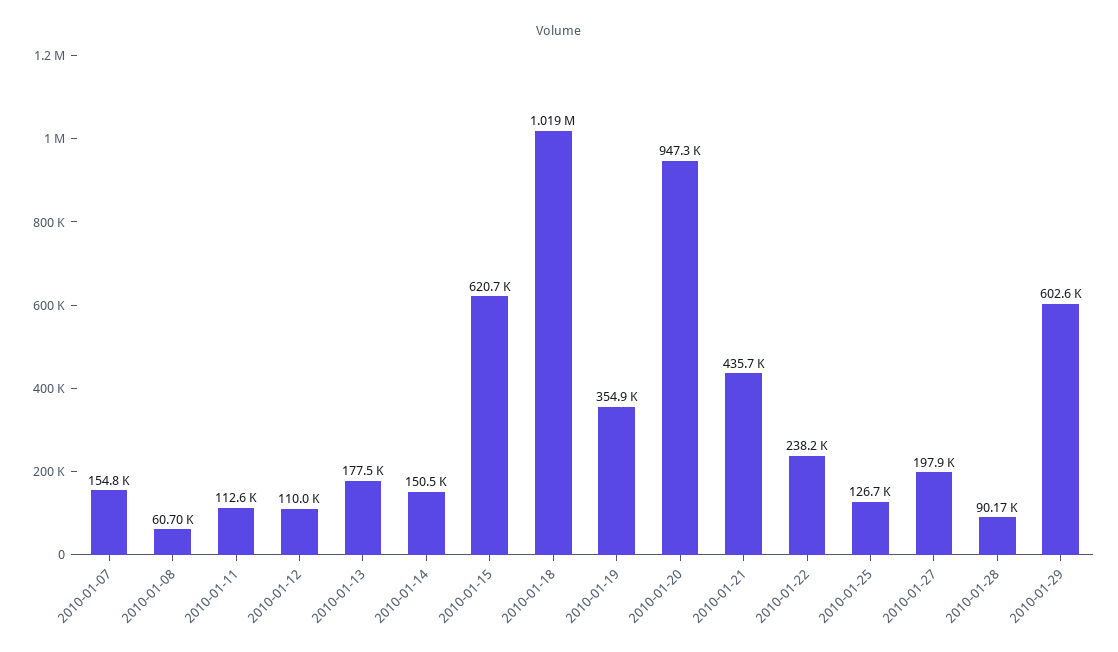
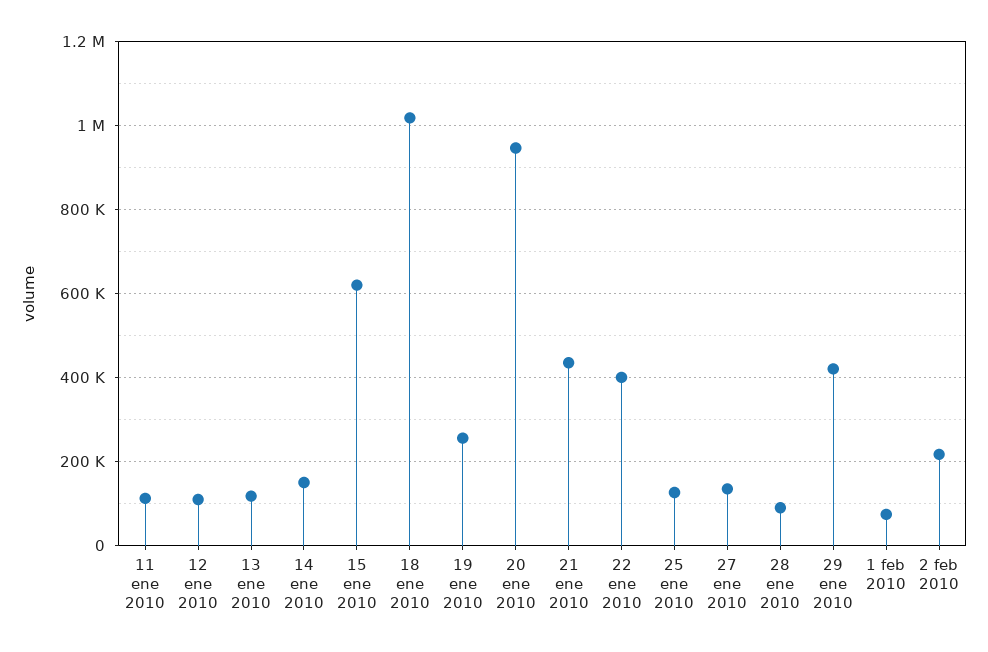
2010-01-07: 154800 -> none
2010-01-08: 60700 -> none
2010-01-13: 177500 -> 120000
2010-01-19: 354900 -> 260000
2010-01-22: 238200 -> 400000
2010-01-27: 197900 -> 140000
2010-01-29: 602600 -> 420000
1 feb 2010: none -> 80000
2 feb 2010: none -> 220000

